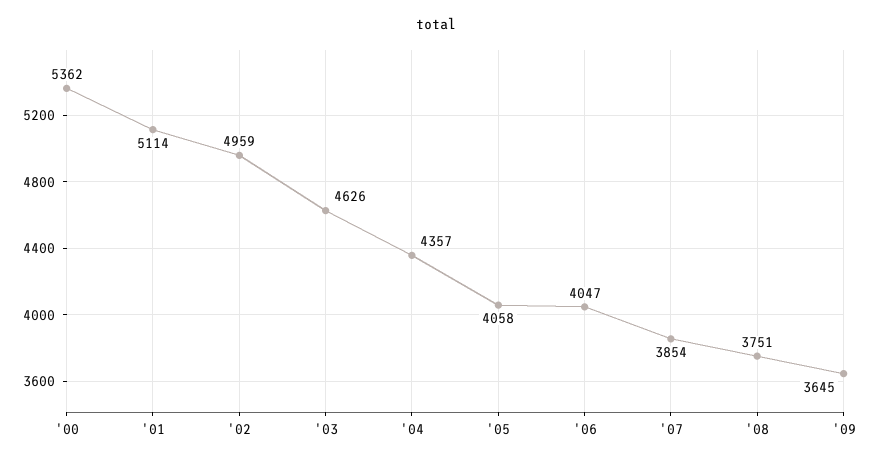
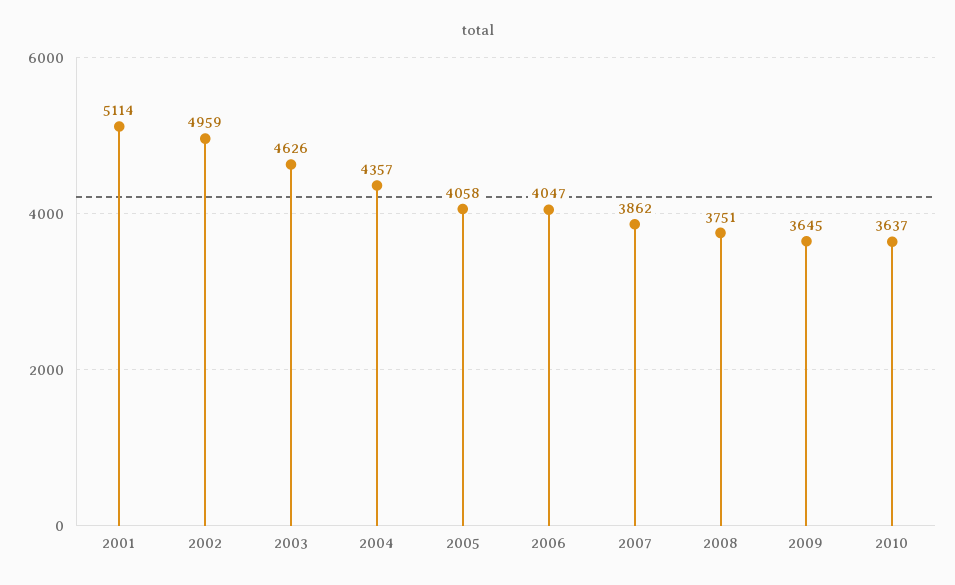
'00: 5362 -> none
'07: 3854 -> 3862
2010: none -> 3637

